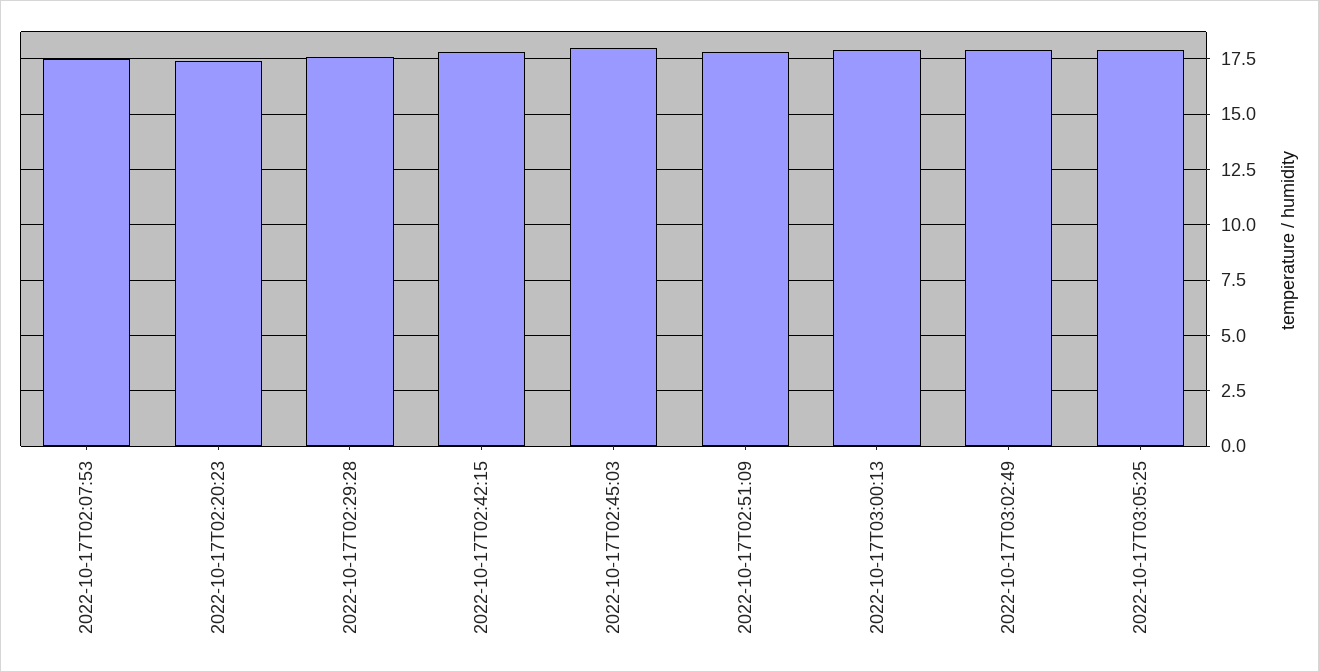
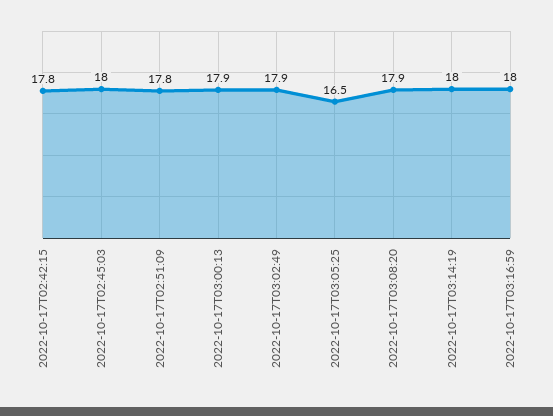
2022-10-17T02:07:53: 17.5 -> none
2022-10-17T02:20:23: 17.5 -> none
2022-10-17T02:29:28: 17.5 -> none
2022-10-17T03:05:25: 18 -> 16.5
2022-10-17T03:08:20: none -> 17.9
2022-10-17T03:14:19: none -> 18
2022-10-17T03:16:59: none -> 18

